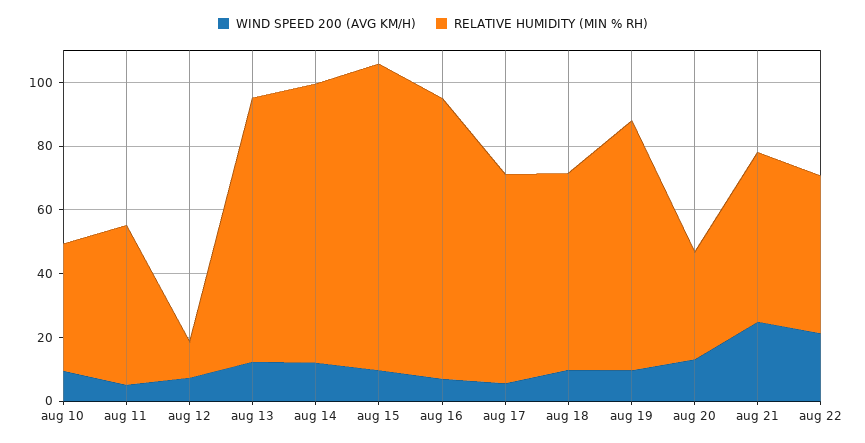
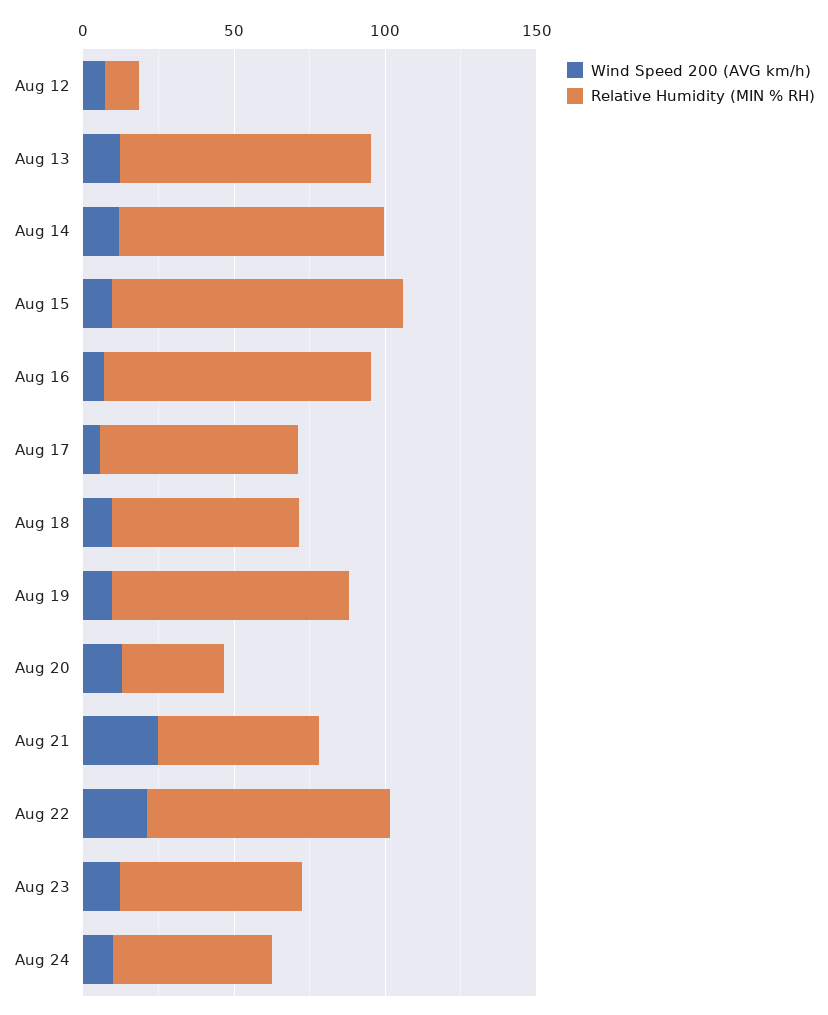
WIND SPEED 200 (AVG KM/H), aug 10: 10 -> none
RELATIVE HUMIDITY (MIN % RH), aug 10: 40 -> none
WIND SPEED 200 (AVG KM/H), aug 11: 5 -> none
RELATIVE HUMIDITY (MIN % RH), aug 11: 50 -> none
RELATIVE HUMIDITY (MIN % RH), aug 22: 50 -> 80
WIND SPEED 200 (AVG KM/H), Aug 23: none -> 10
RELATIVE HUMIDITY (MIN % RH), Aug 23: none -> 60
WIND SPEED 200 (AVG KM/H), Aug 24: none -> 10
RELATIVE HUMIDITY (MIN % RH), Aug 24: none -> 50

